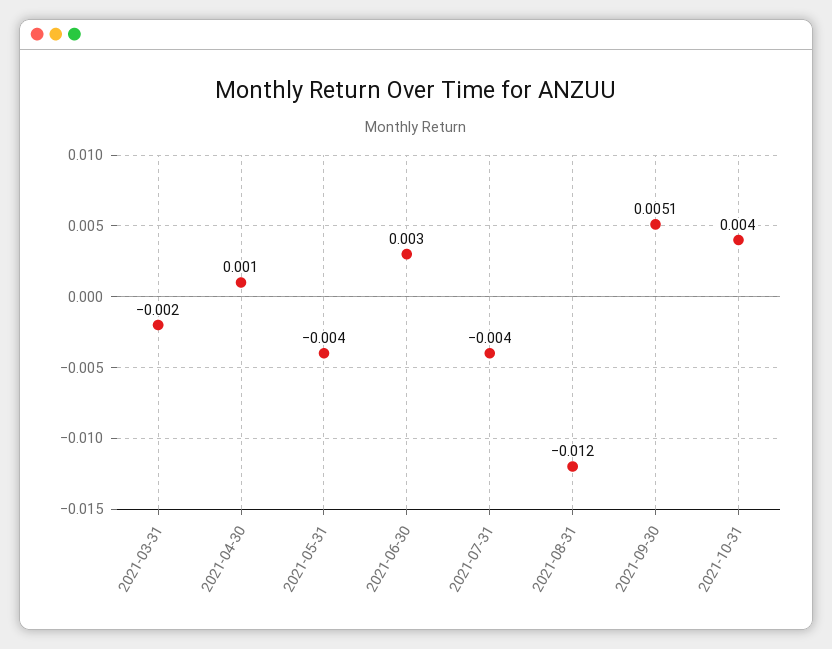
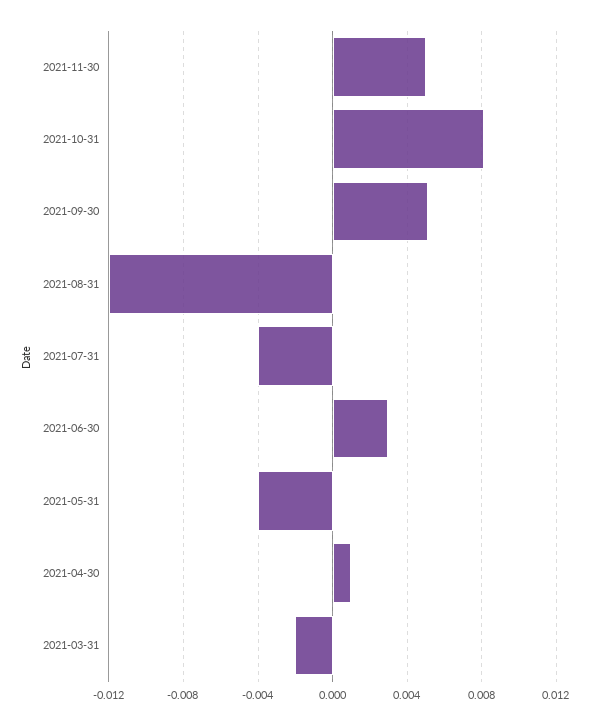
2021-10-31: 0.004 -> 0.008
2021-11-30: none -> 0.005

